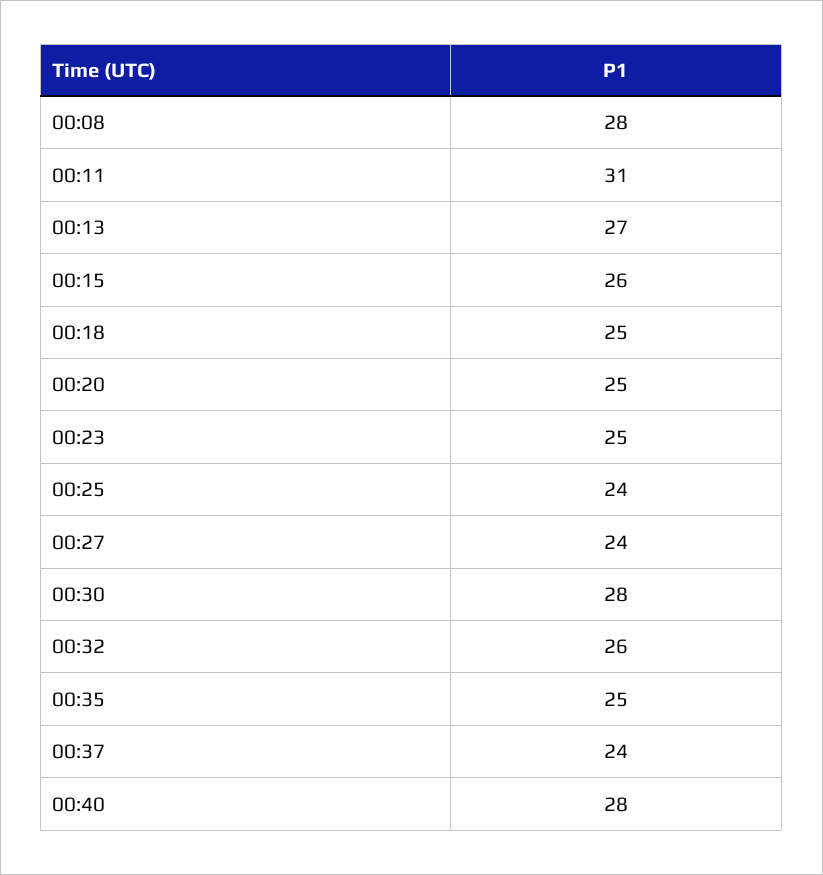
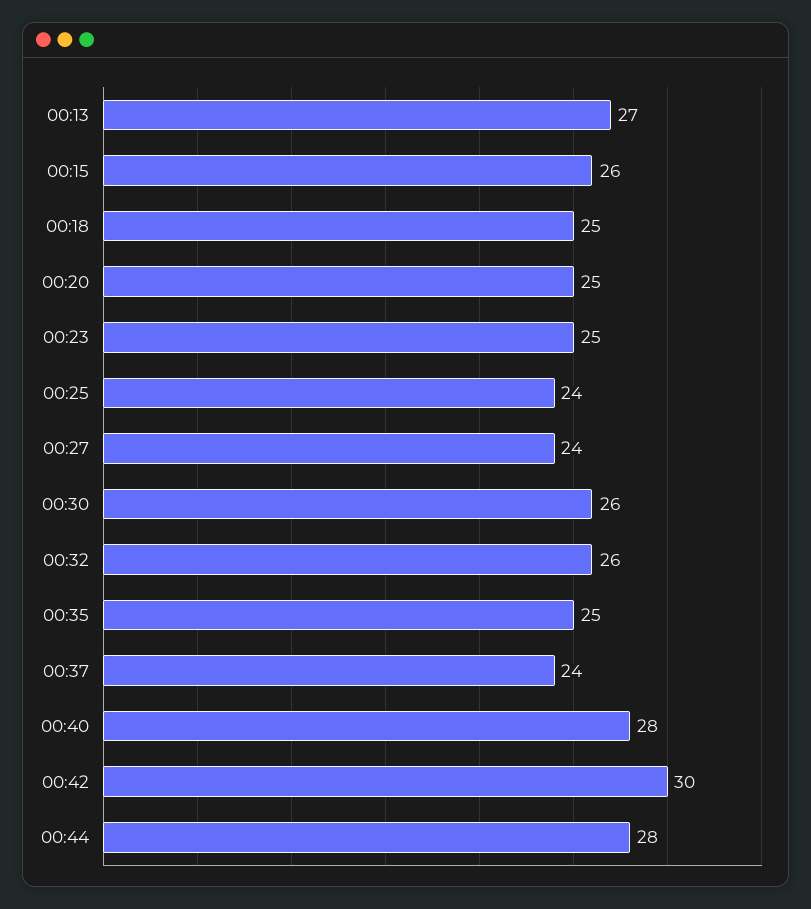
00:08: 28 -> none
00:11: 31 -> none
00:30: 28 -> 26
00:42: none -> 30
00:44: none -> 28

